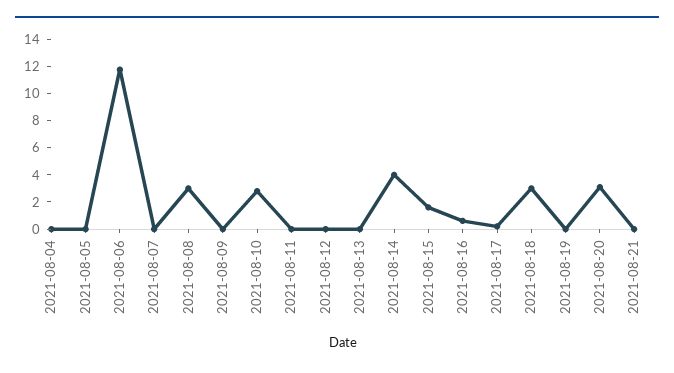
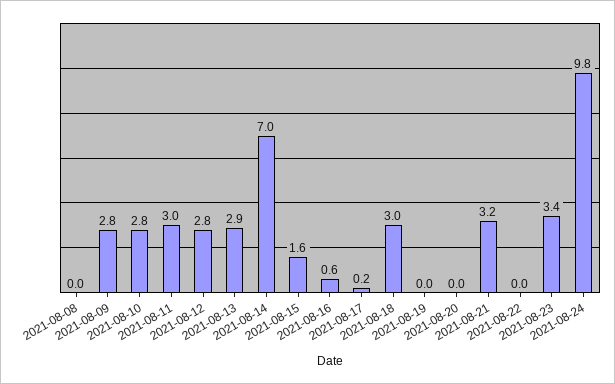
2021-08-04: 0 -> none
2021-08-05: 0 -> none
2021-08-06: 12 -> none
2021-08-07: 0 -> none
2021-08-08: 3 -> 0
2021-08-09: 0 -> 2.8
2021-08-11: 0 -> 3
2021-08-12: 0 -> 2.8
2021-08-13: 0 -> 2.9
2021-08-14: 4 -> 7
2021-08-20: 3 -> 0
2021-08-21: 0 -> 3.2
2021-08-22: none -> 0
2021-08-23: none -> 3.4
2021-08-24: none -> 9.8

